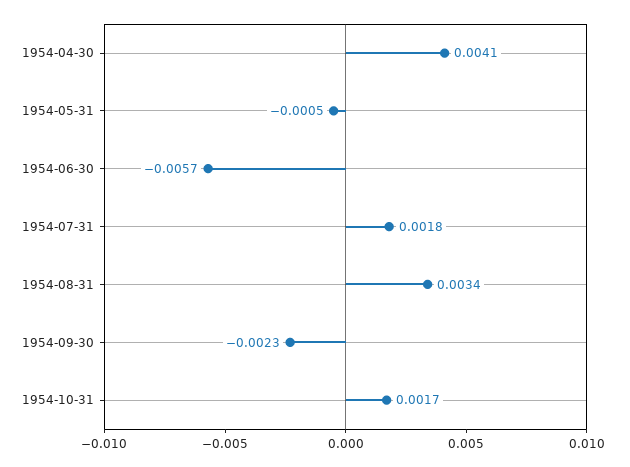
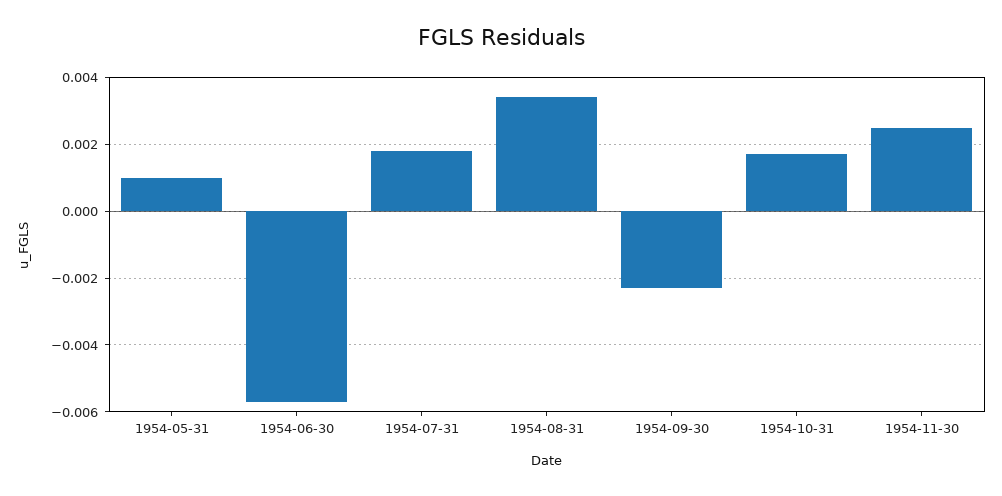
1954-04-30: 0.0041 -> none
1954-05-31: -0.0005 -> 0.001
1954-11-30: none -> 0.0025

